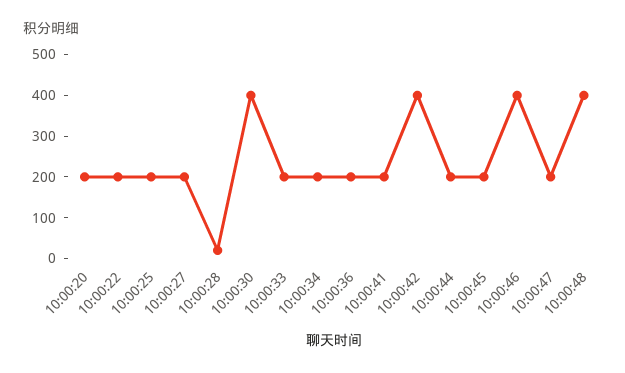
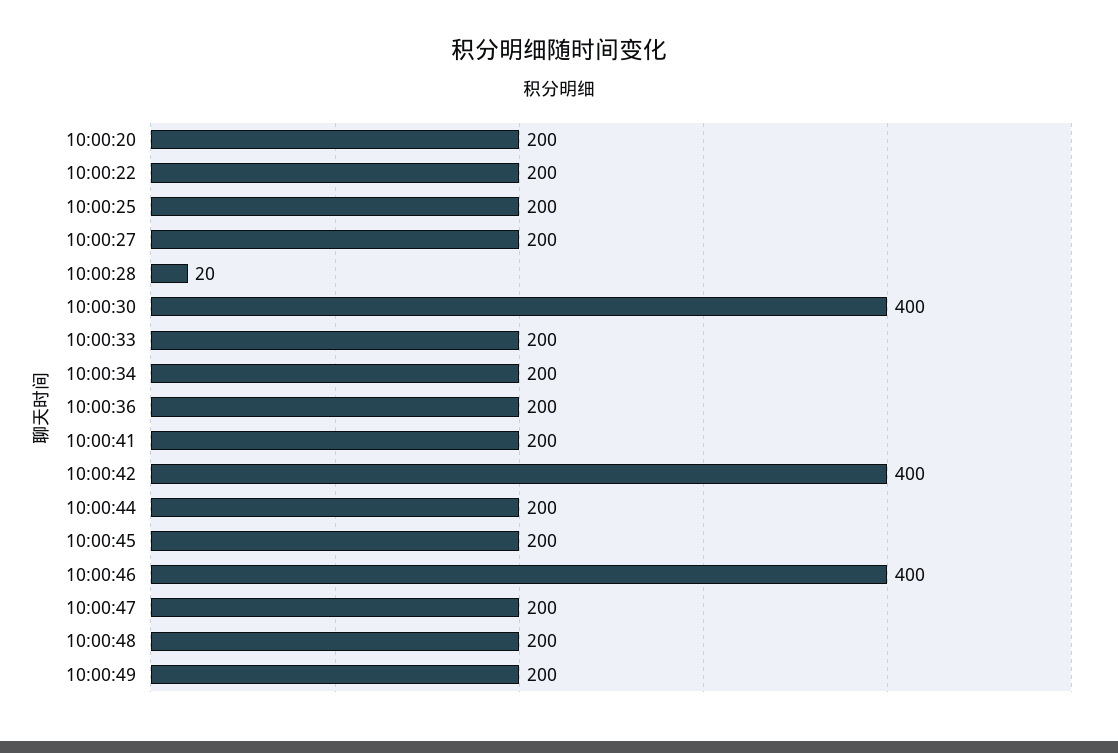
10:00:48: 400 -> 200
10:00:49: none -> 200

